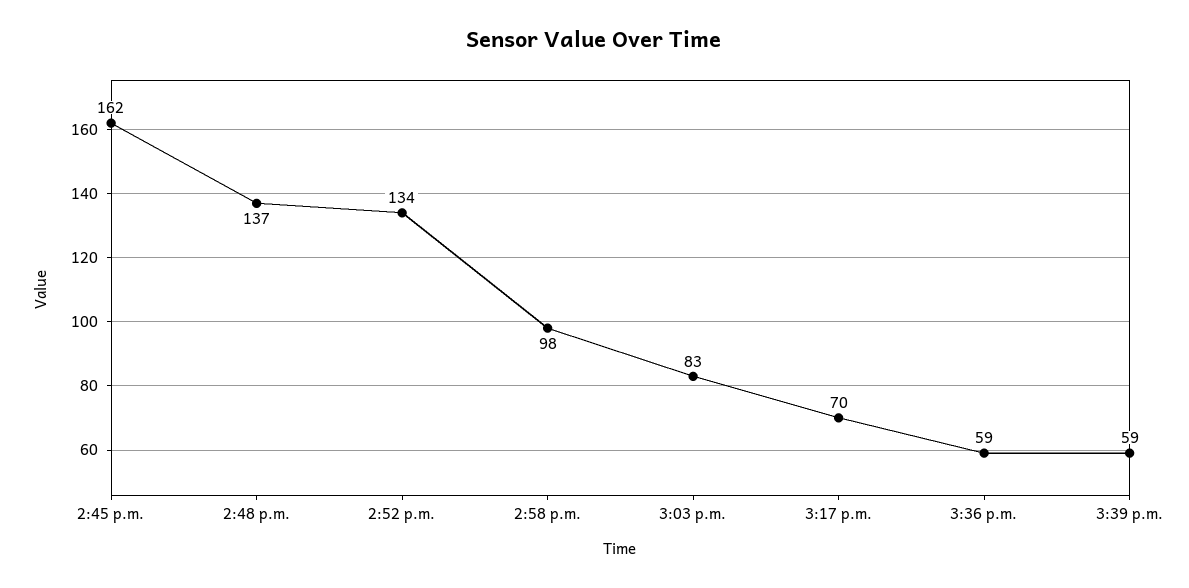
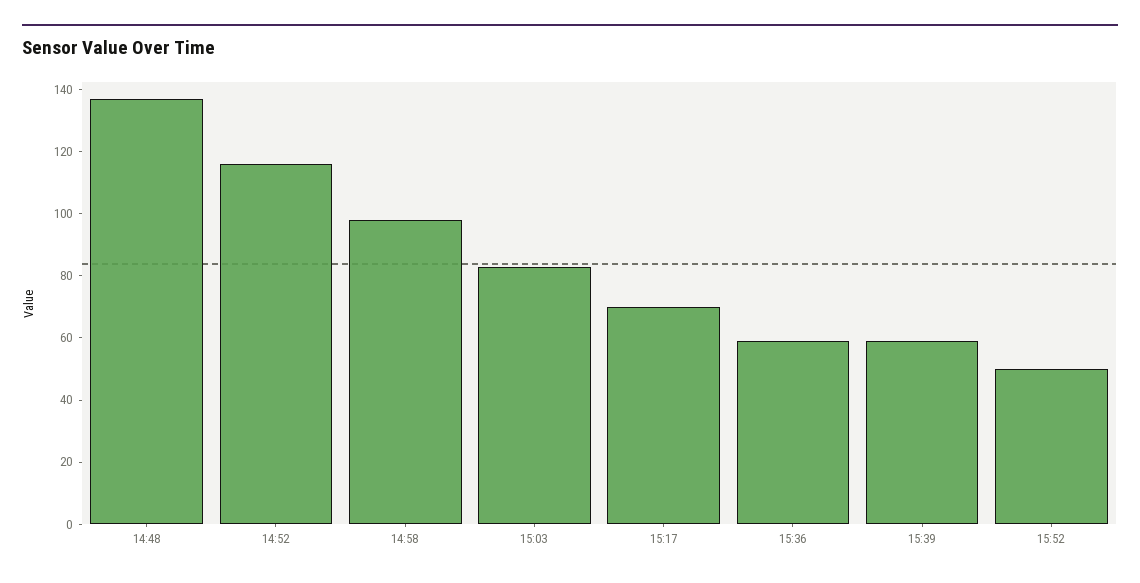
2:45 p.m.: 162 -> none
2:52 p.m.: 134 -> 115
15:52: none -> 50

